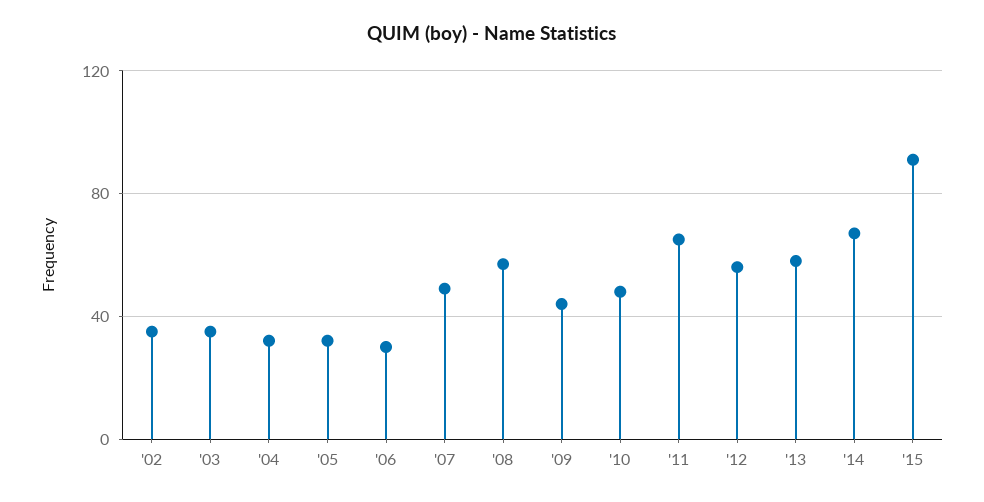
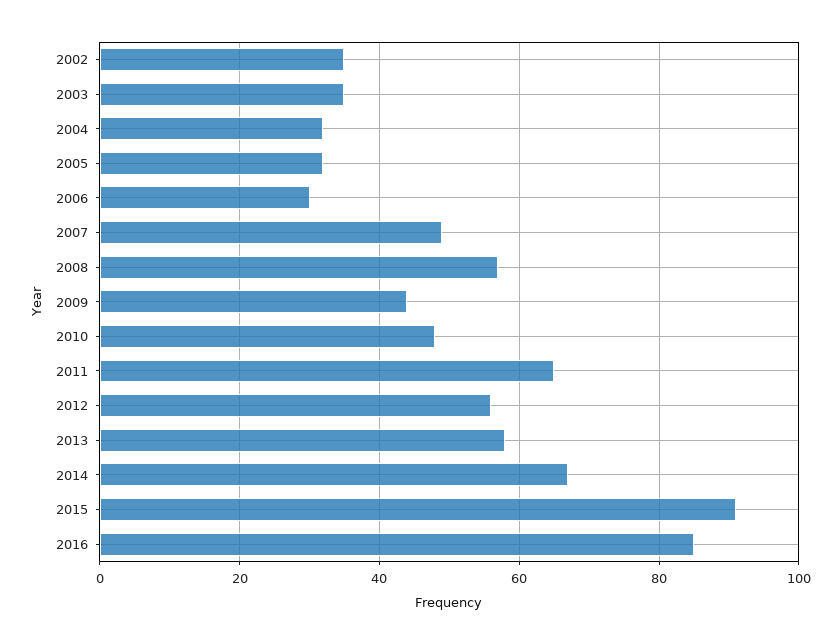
2016: none -> 85

